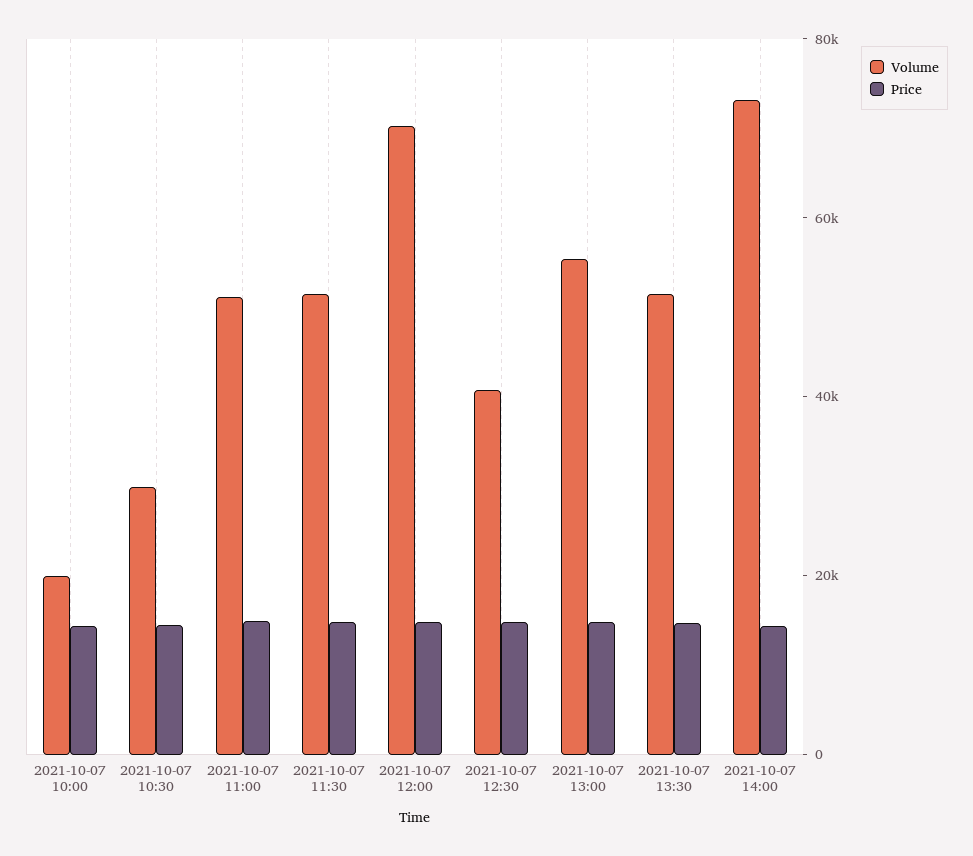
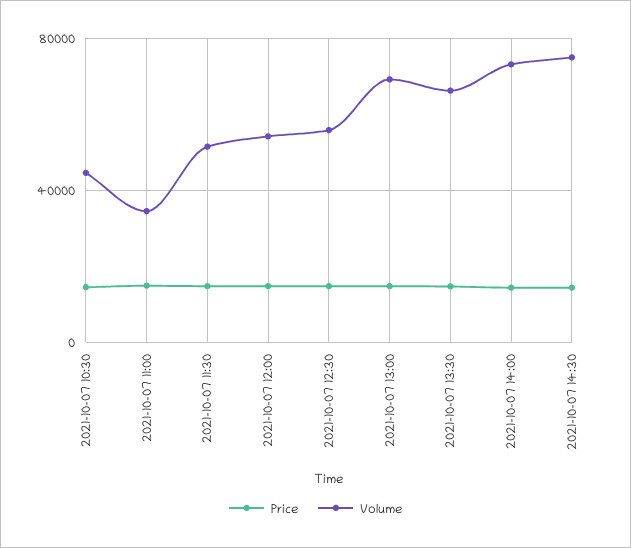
Volume, 2021-10-07 10:00: 20000 -> none
Price, 2021-10-07 10:00: 15000 -> none
Volume, 2021-10-07 10:30: 30000 -> 45000
Volume, 2021-10-07 11:00: 50000 -> 35000
Volume, 2021-10-07 12:00: 70000 -> 55000
Volume, 2021-10-07 12:30: 40000 -> 55000
Volume, 2021-10-07 13:00: 55000 -> 70000
Volume, 2021-10-07 13:30: 50000 -> 65000
Price, 2021-10-07 14:30: none -> 15000
Volume, 2021-10-07 14:30: none -> 75000

